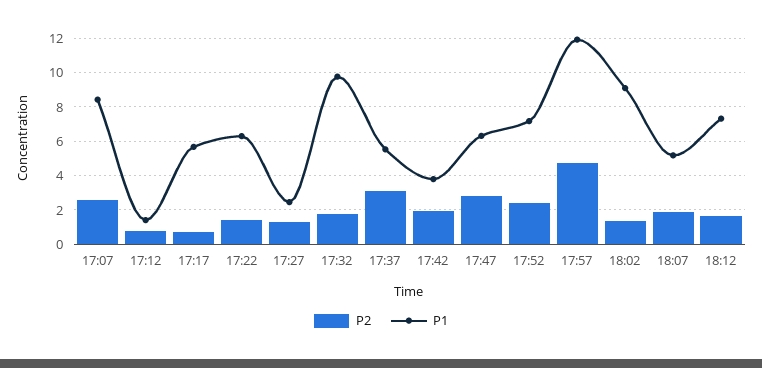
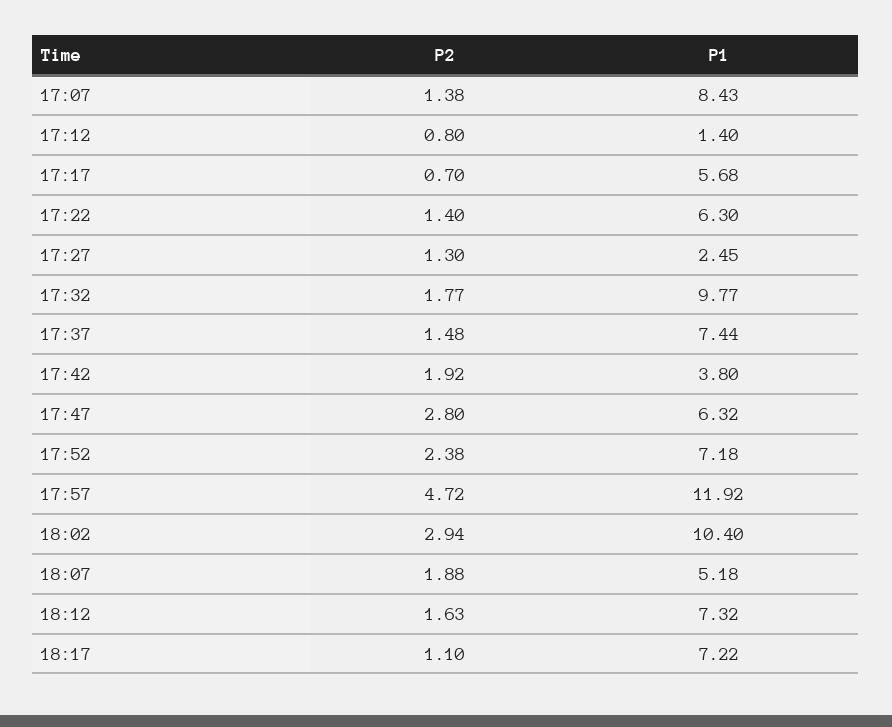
P2, 17:07: 2.5 -> 1.38
P2, 17:37: 3 -> 1.48
P1, 17:37: 5.5 -> 7.44
P2, 18:02: 1.5 -> 2.94
P1, 18:02: 9 -> 10.4
P2, 18:17: none -> 1.1
P1, 18:17: none -> 7.22

